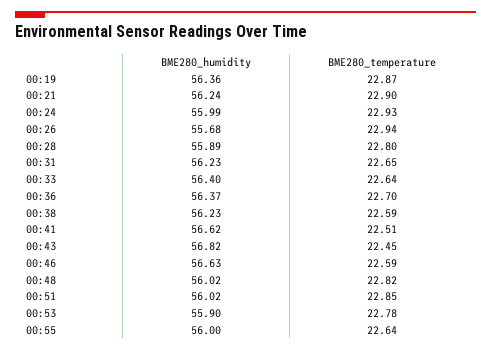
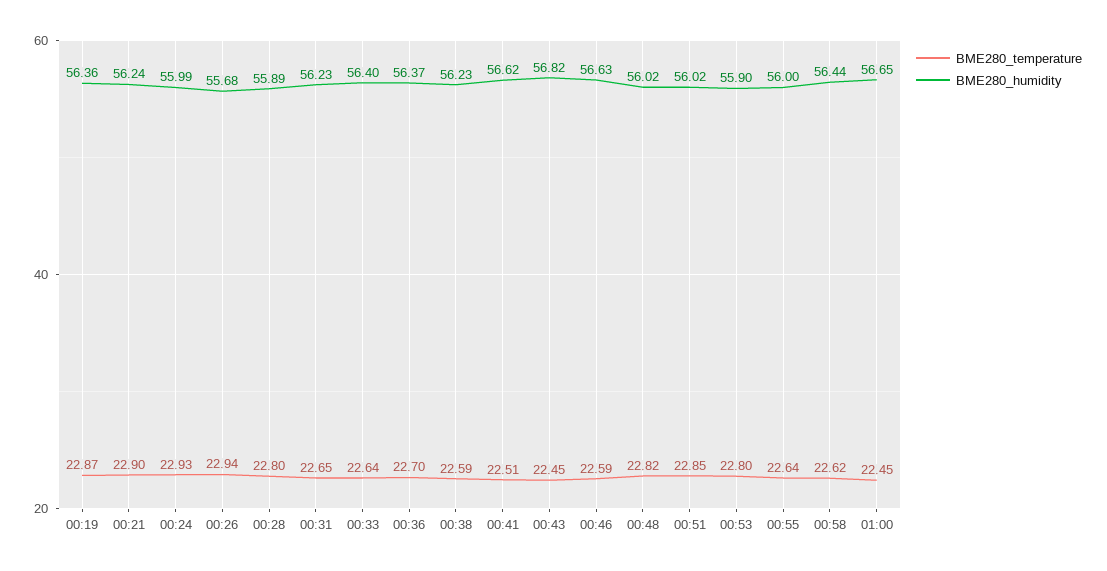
BME280_temperature, 00:53: 22.78 -> 22.8
BME280_temperature, 00:58: none -> 22.62
BME280_humidity, 00:58: none -> 56.44
BME280_temperature, 01:00: none -> 22.45
BME280_humidity, 01:00: none -> 56.65

